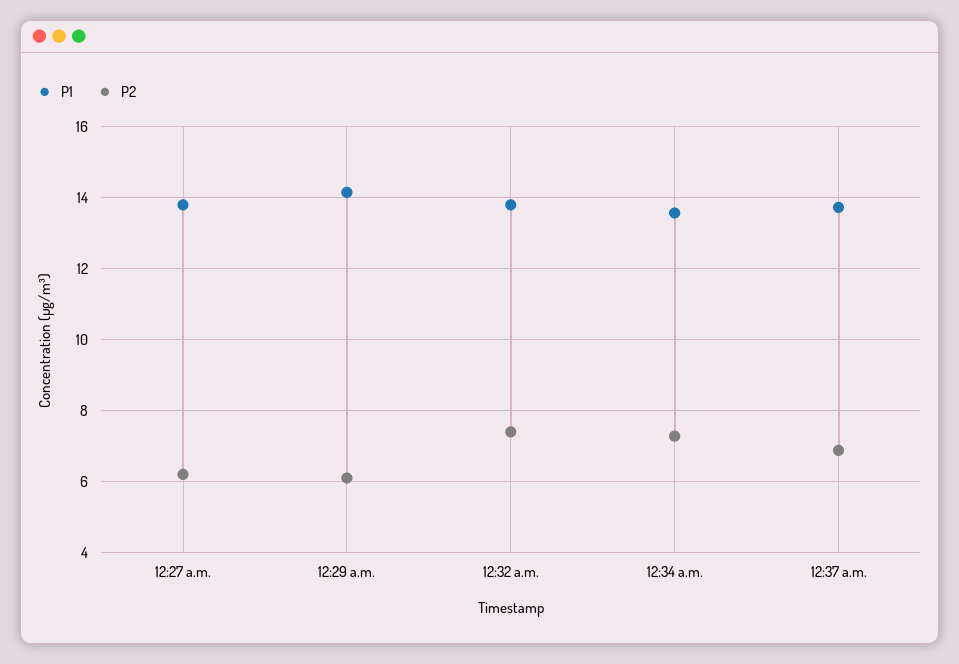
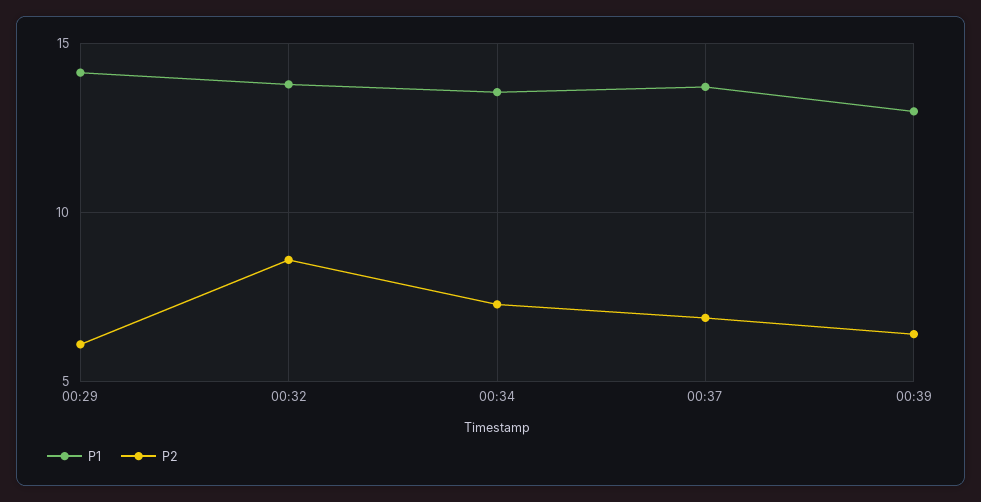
P1, 12:27 a.m.: 13.8 -> none
P2, 12:27 a.m.: 6.2 -> none
P2, 12:32 a.m.: 7.4 -> 8.5
P1, 00:39: none -> 13
P2, 00:39: none -> 6.5

